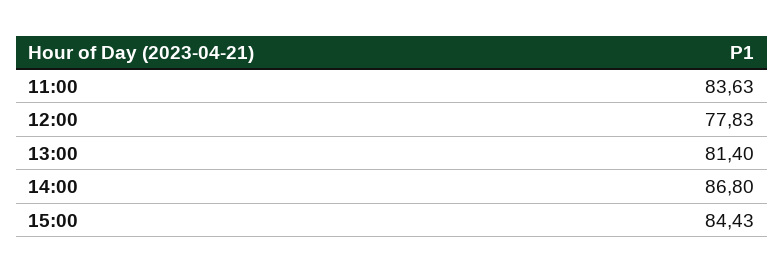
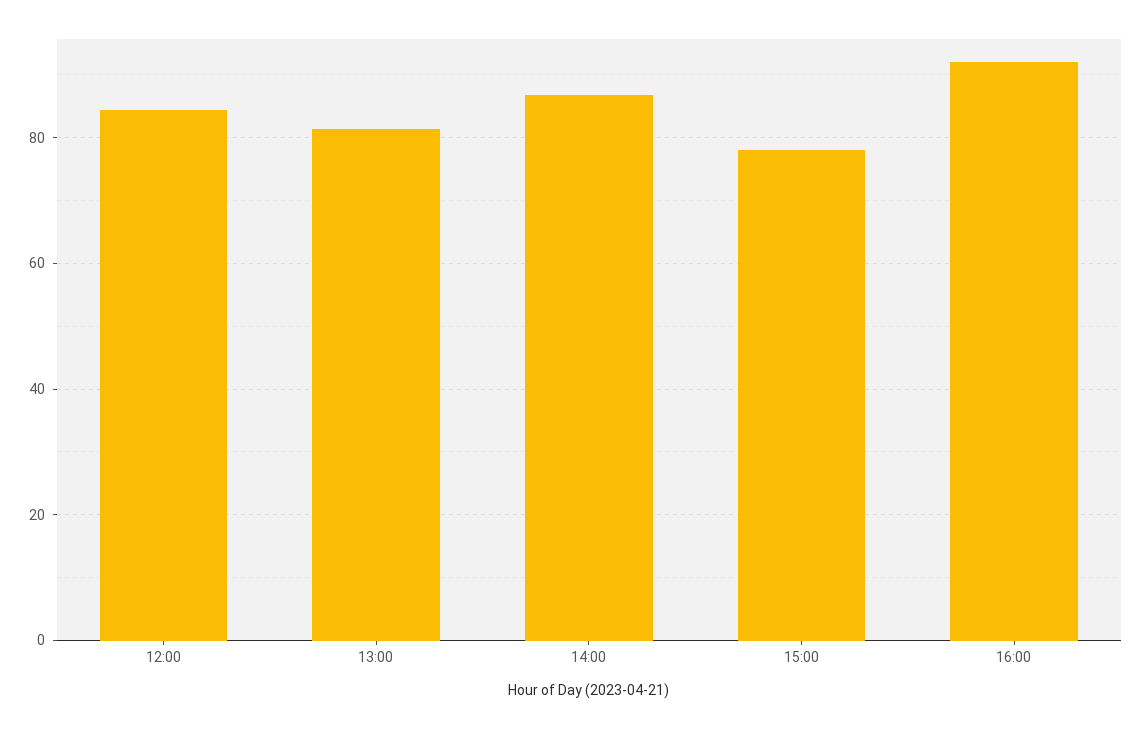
11:00: 83.63 -> none
12:00: 77.83 -> 84
15:00: 84.43 -> 78
16:00: none -> 92

